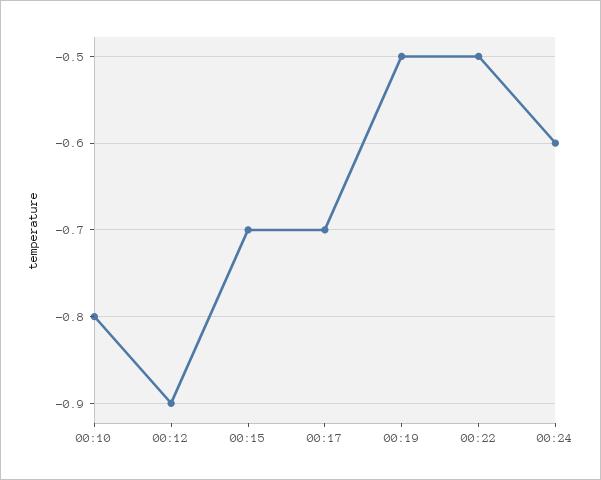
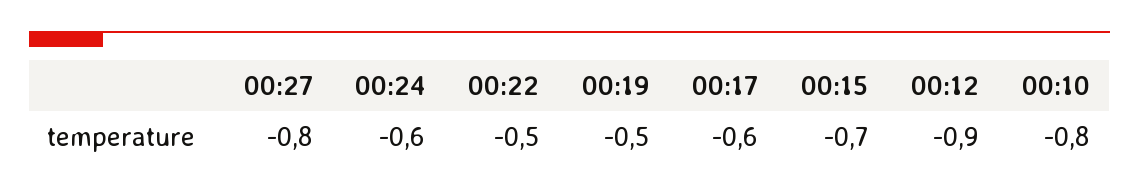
00:17: -0.7 -> -0.6
00:27: none -> -0.8

